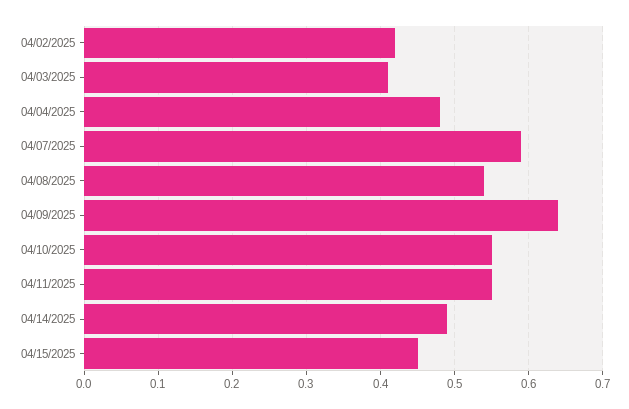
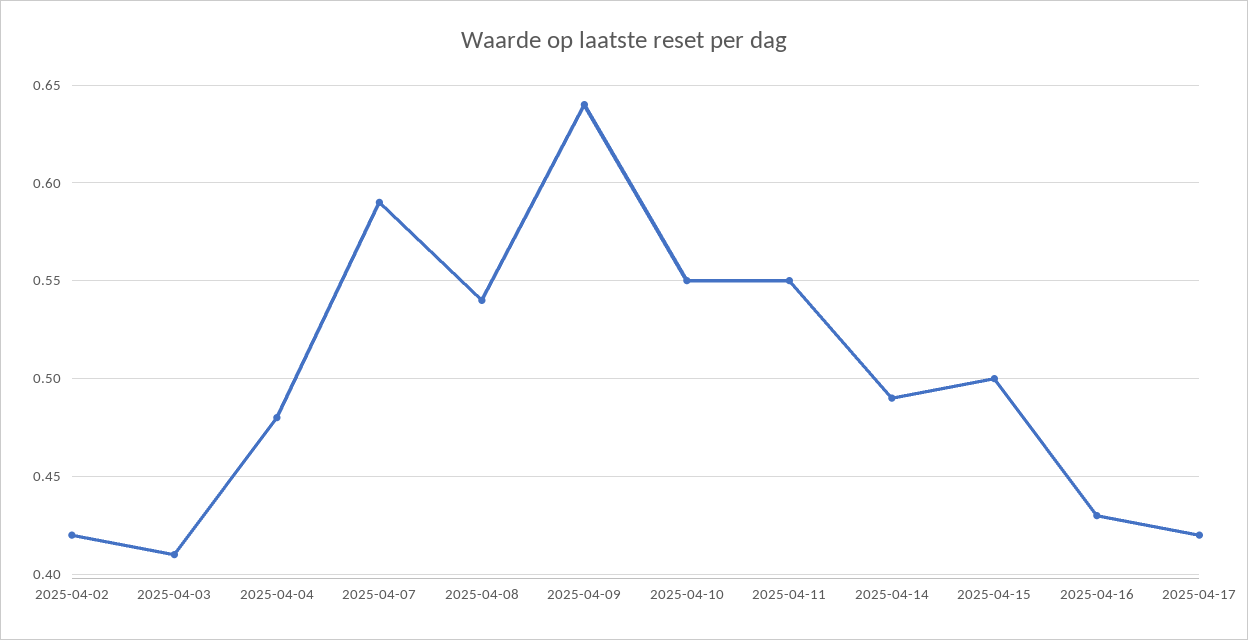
04/15/2025: 0.45 -> 0.5
2025-04-16: none -> 0.43
2025-04-17: none -> 0.42

